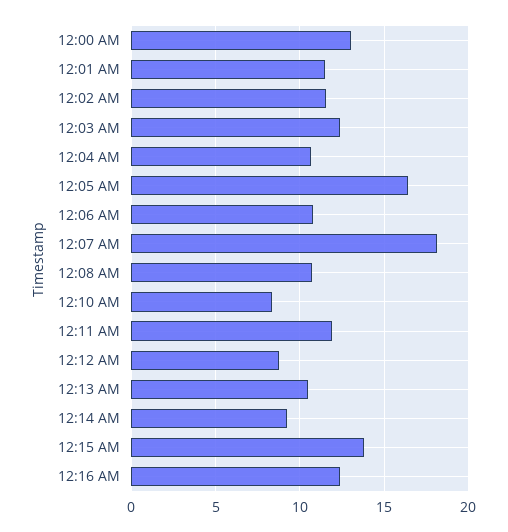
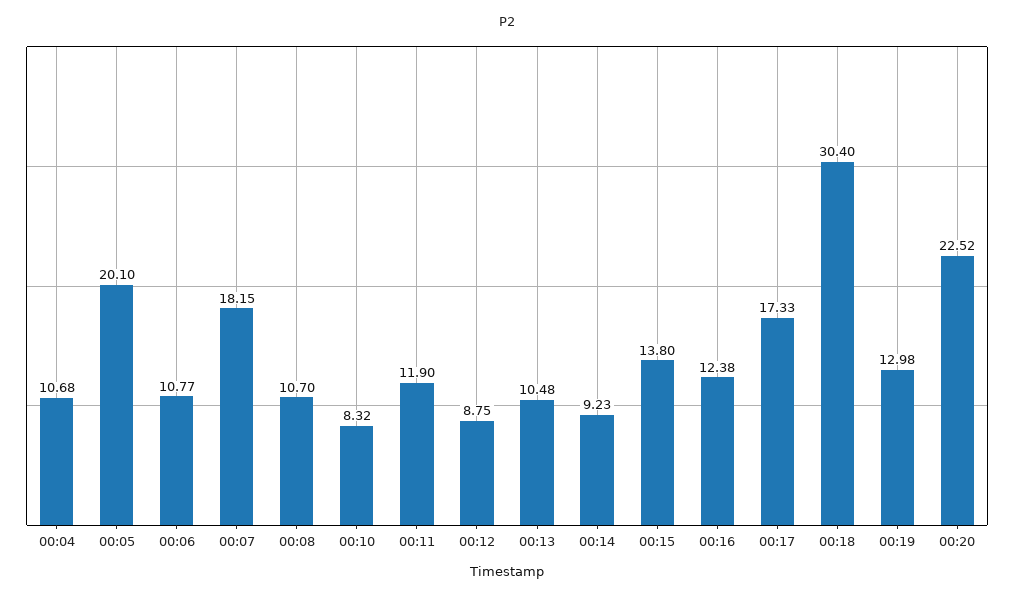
12:00 AM: 13 -> none
12:01 AM: 11.5 -> none
12:02 AM: 11.5 -> none
12:03 AM: 12.5 -> none
12:05 AM: 16.5 -> 20.1
00:17: none -> 17.33
00:18: none -> 30.4
00:19: none -> 12.98
00:20: none -> 22.52

